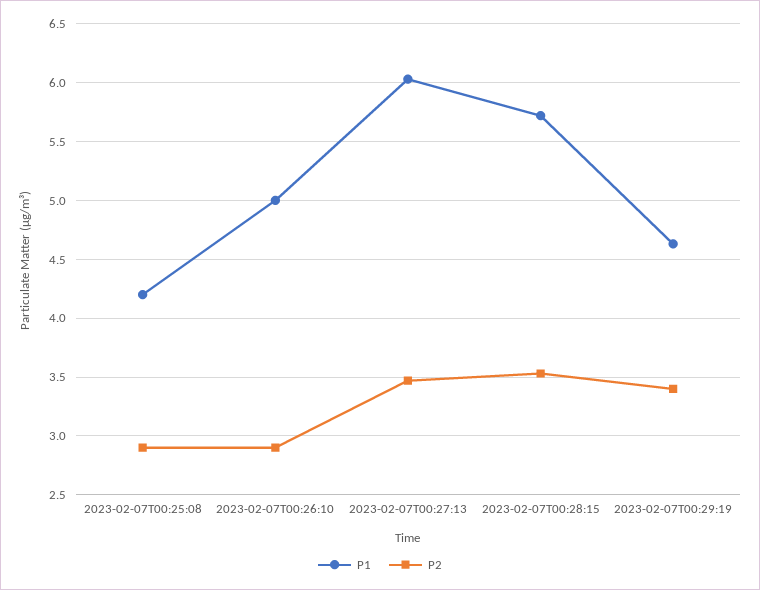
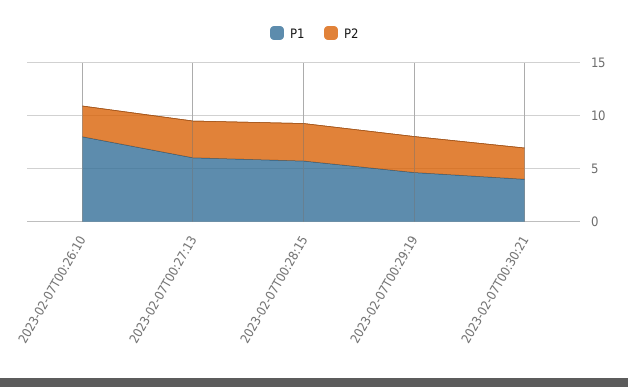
P1, 2023-02-07T00:25:08: 4.2 -> none
P2, 2023-02-07T00:25:08: 2.9 -> none
P1, 2023-02-07T00:26:10: 5 -> 8
P1, 2023-02-07T00:30:21: none -> 4
P2, 2023-02-07T00:30:21: none -> 3

